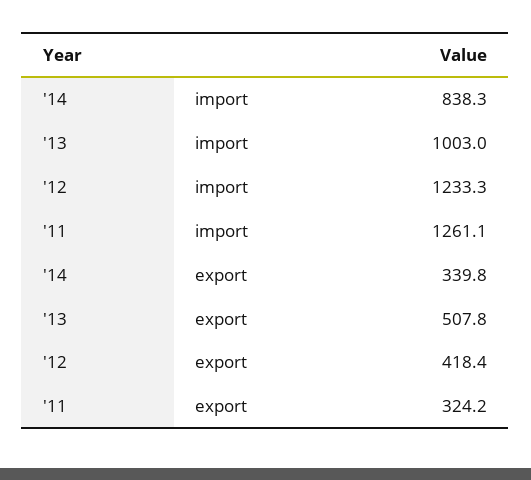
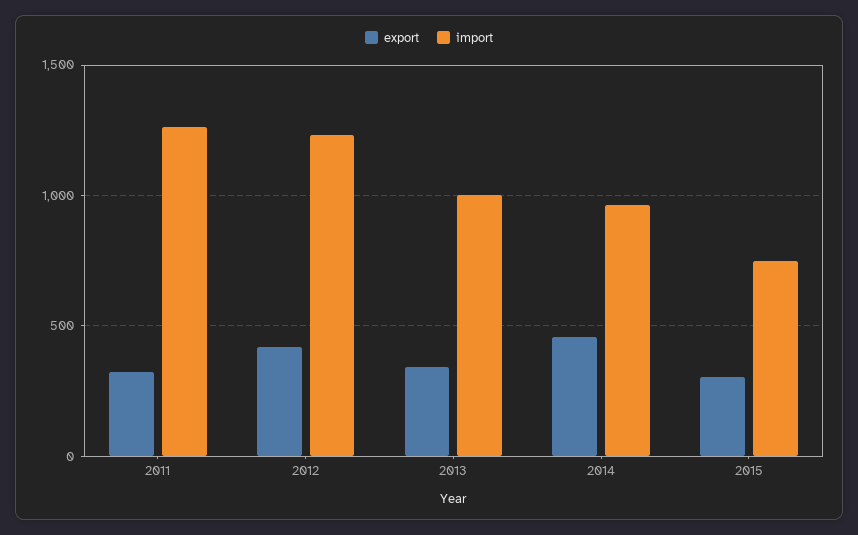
import, '14: 838.3 -> 950
export, '14: 339.8 -> 450
export, '13: 507.8 -> 350
export, 2015: none -> 300
import, 2015: none -> 750

